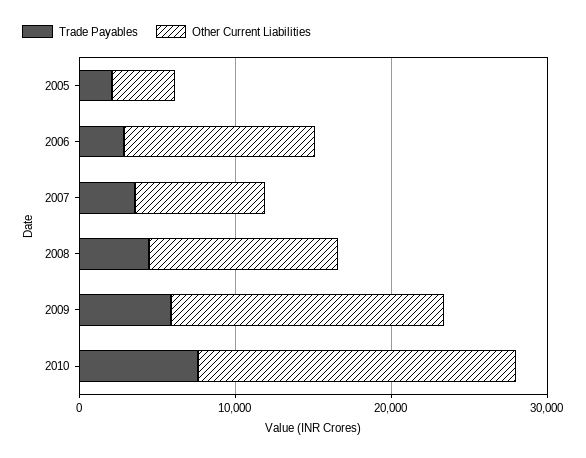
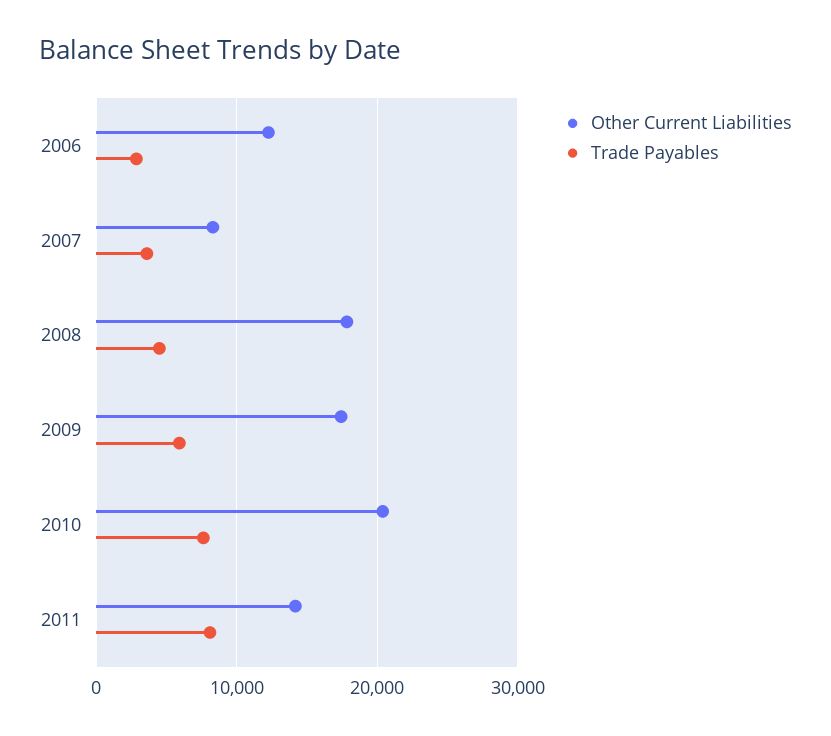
Trade Payables, 2005: 2000 -> none
Other Current Liabilities, 2005: 4000 -> none
Other Current Liabilities, 2008: 12000 -> 18000
Other Current Liabilities, 2011: none -> 14000
Trade Payables, 2011: none -> 8000

